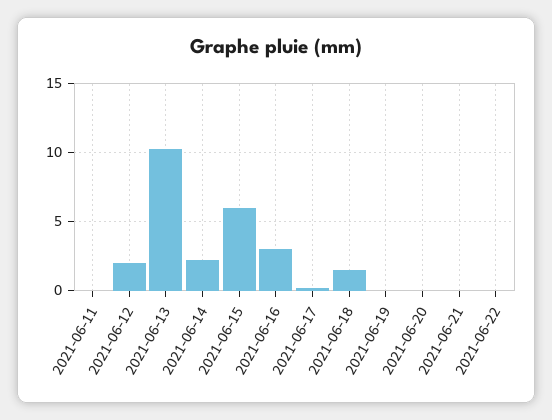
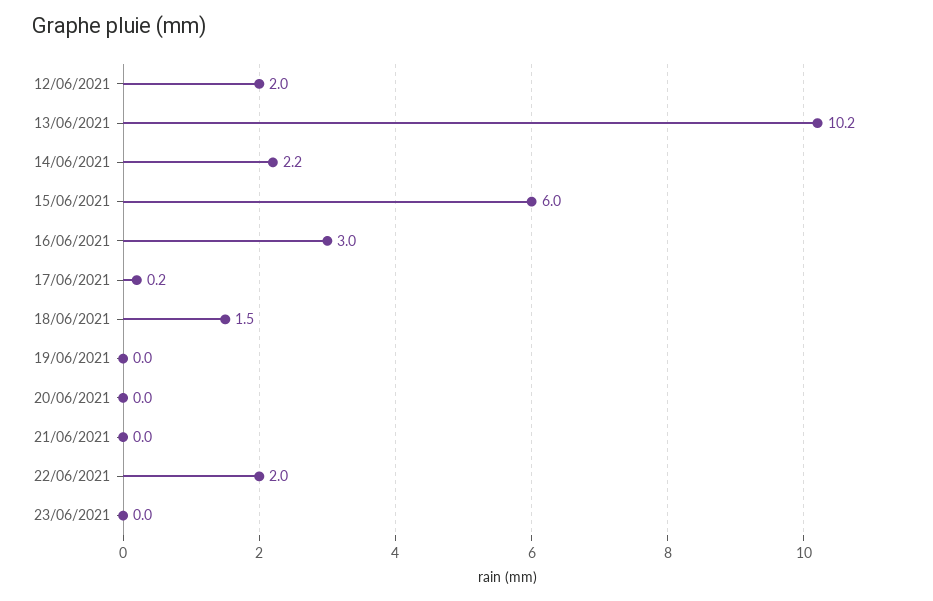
2021-06-11: 0 -> none
2021-06-22: 0 -> 2
23/06/2021: none -> 0

